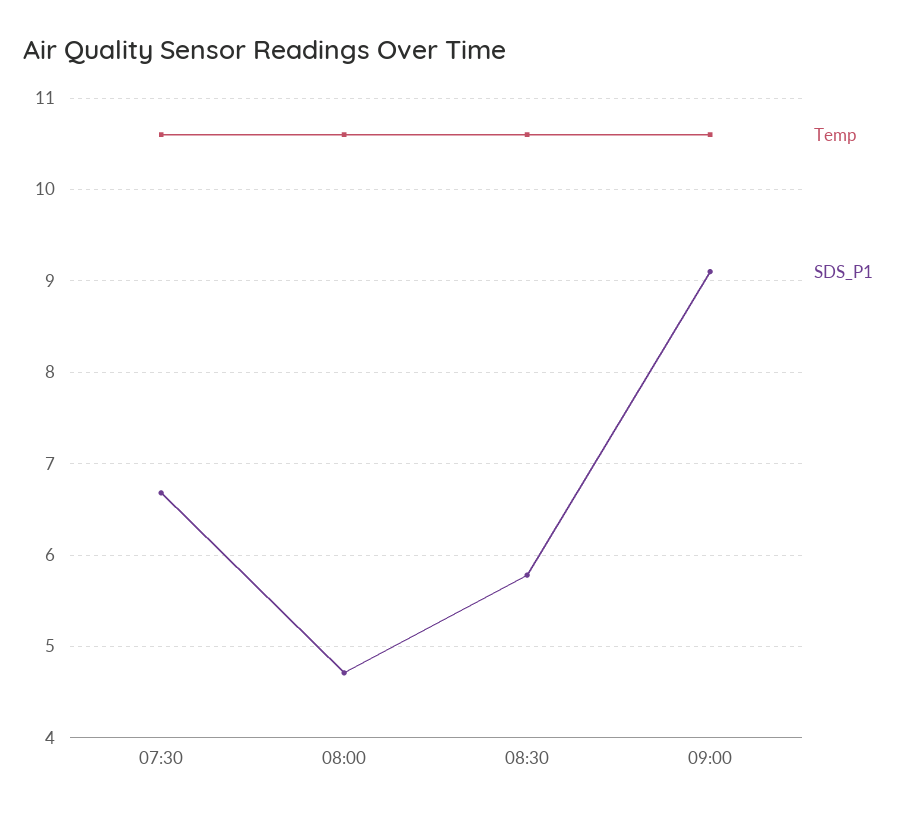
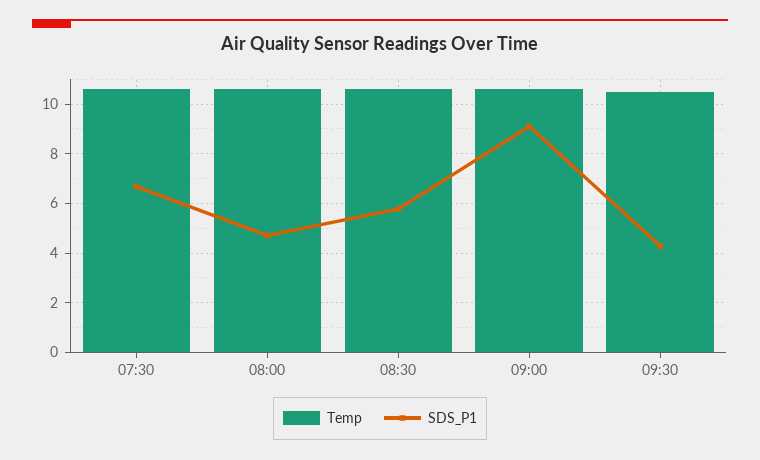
Temp, 09:30: none -> 10.5
SDS_P1, 09:30: none -> 4.25

